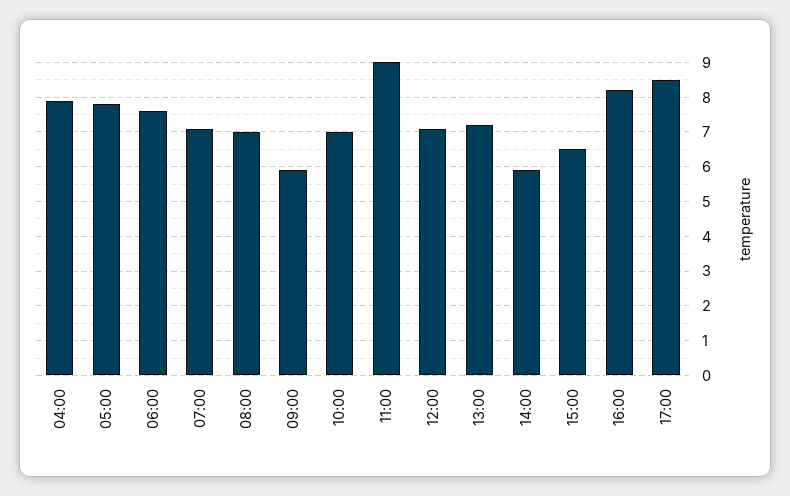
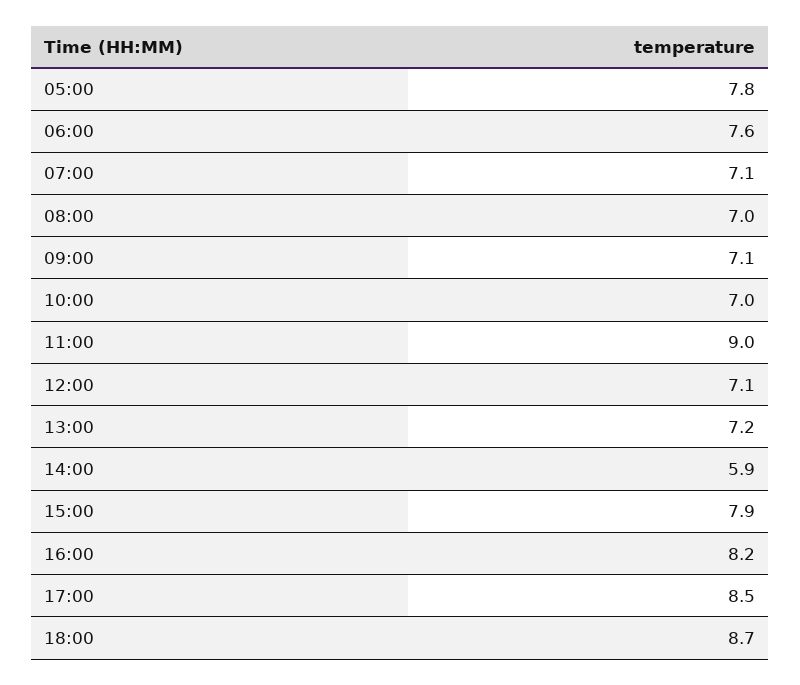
04:00: 8 -> none
09:00: 6 -> 7.1
15:00: 6.5 -> 7.9
18:00: none -> 8.7

